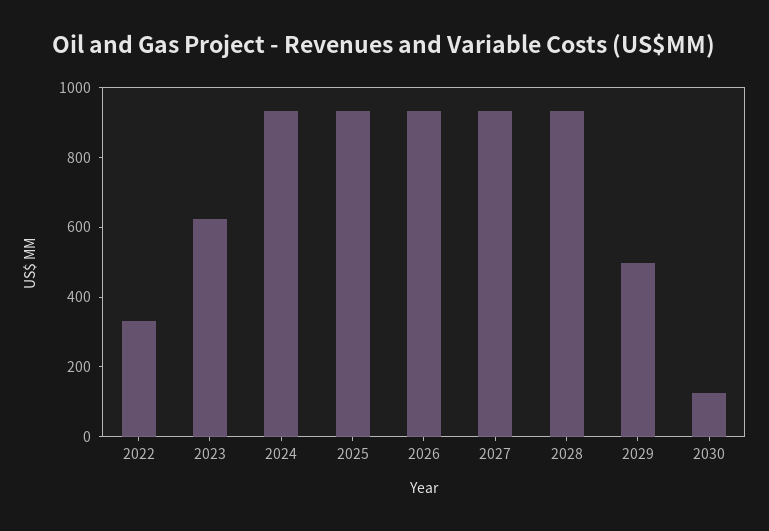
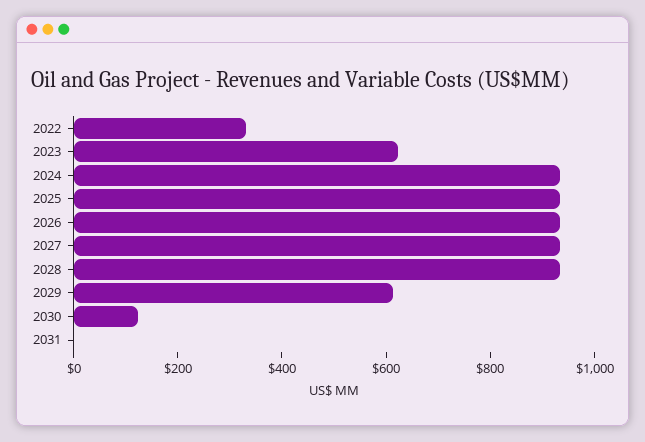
2029: 500 -> 600
2031: none -> 0

